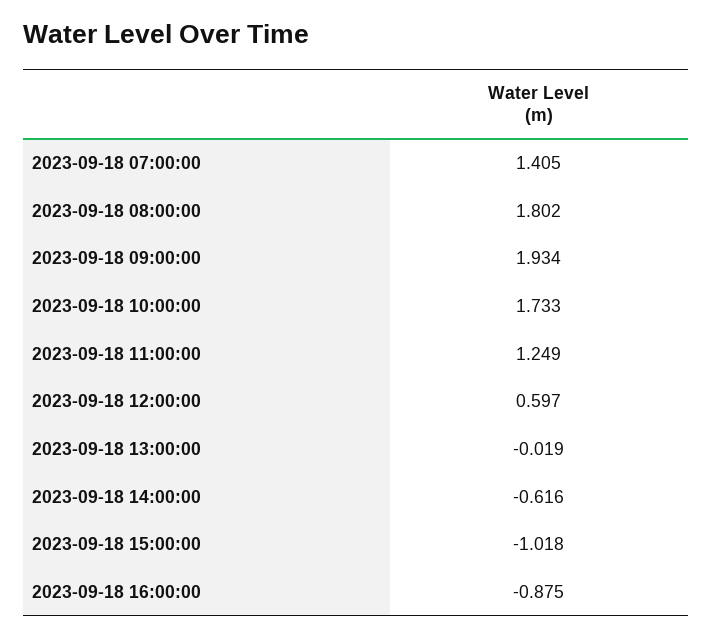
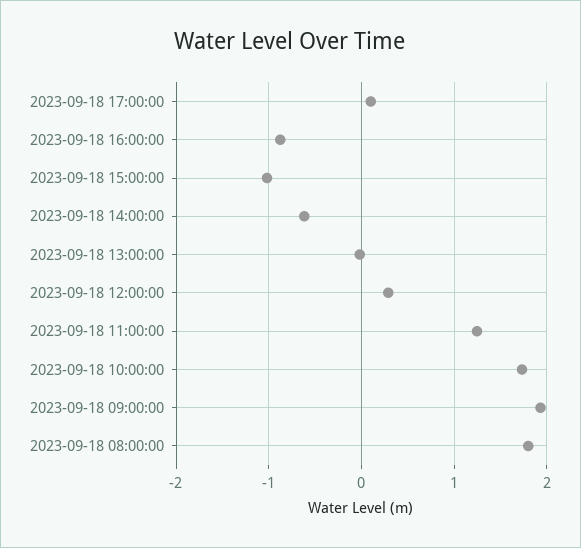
2023-09-18 07:00:00: 1.405 -> none
2023-09-18 12:00:00: 0.597 -> 0.3
2023-09-18 17:00:00: none -> 0.1

